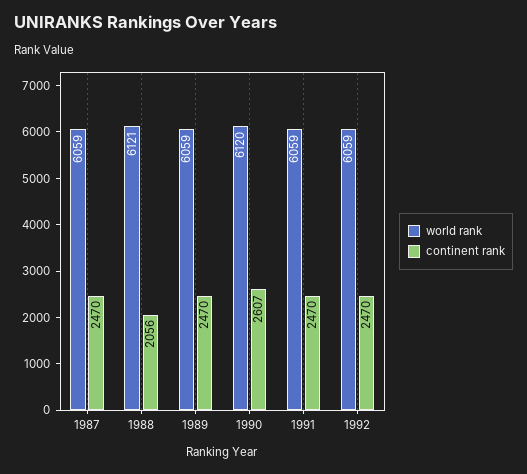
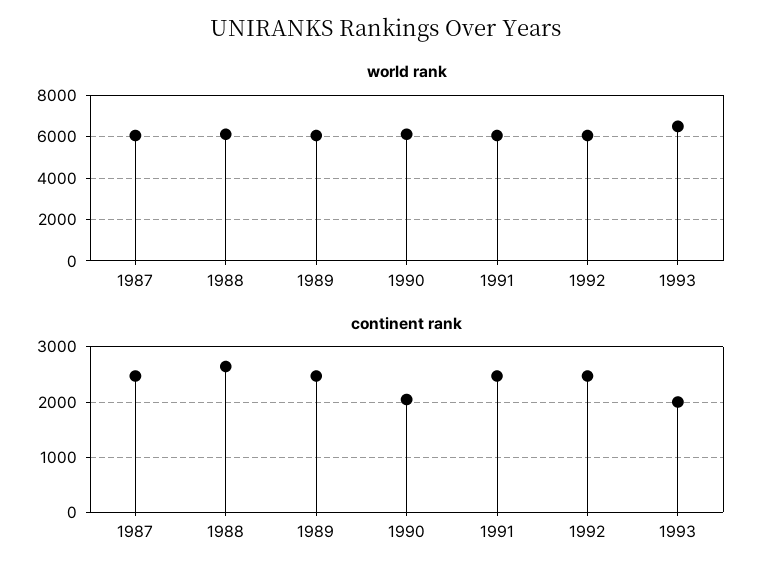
continent rank, 1988: 2056 -> 2600
continent rank, 1990: 2607 -> 2000
world rank, 1993: none -> 6500
continent rank, 1993: none -> 2000

